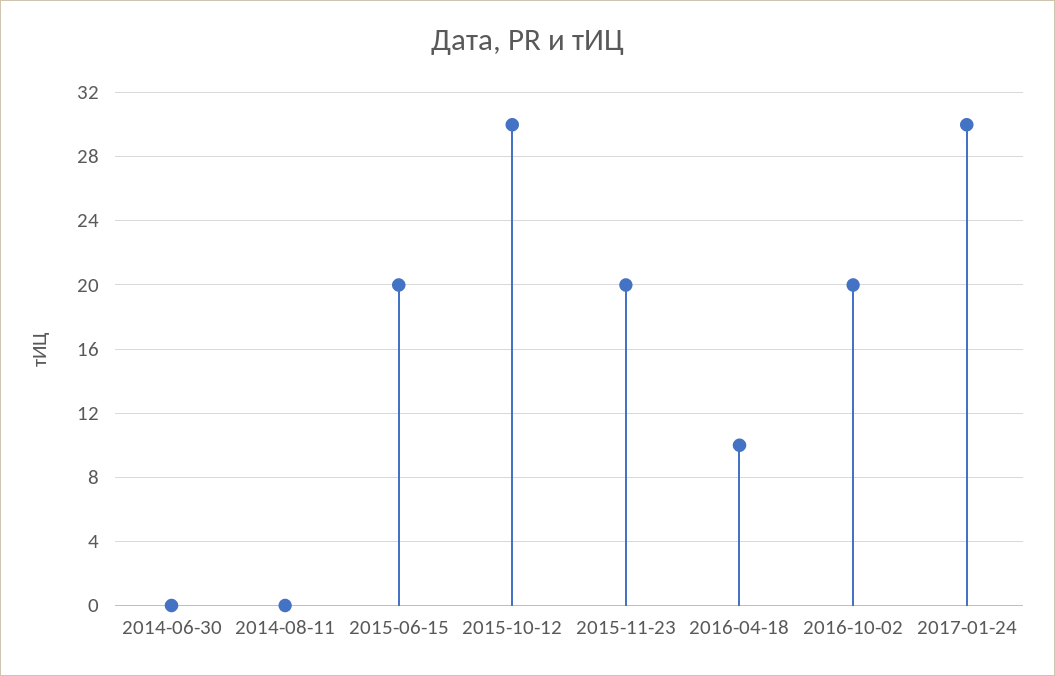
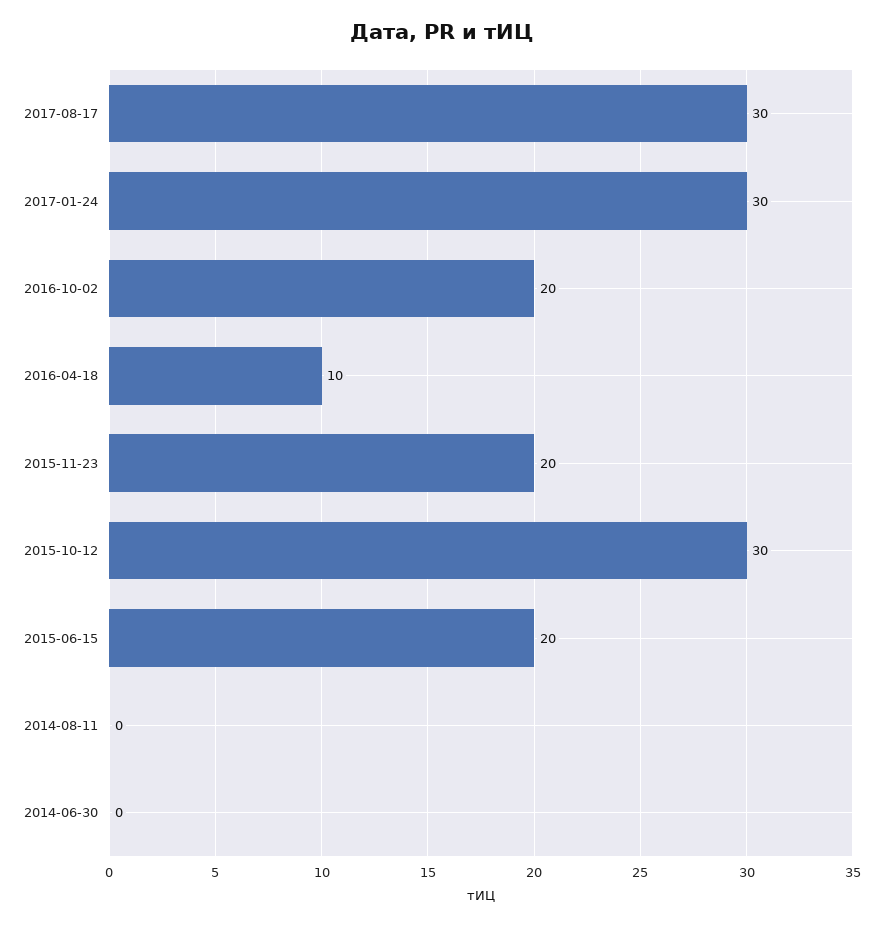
2017-08-17: none -> 30

